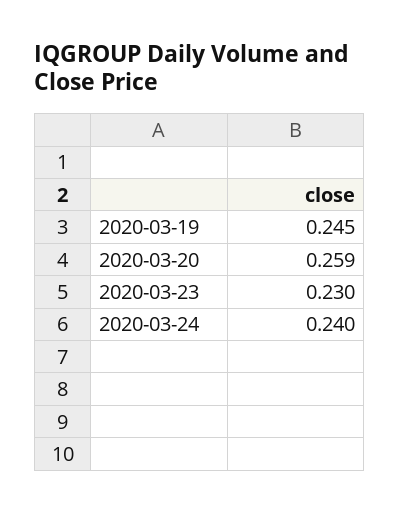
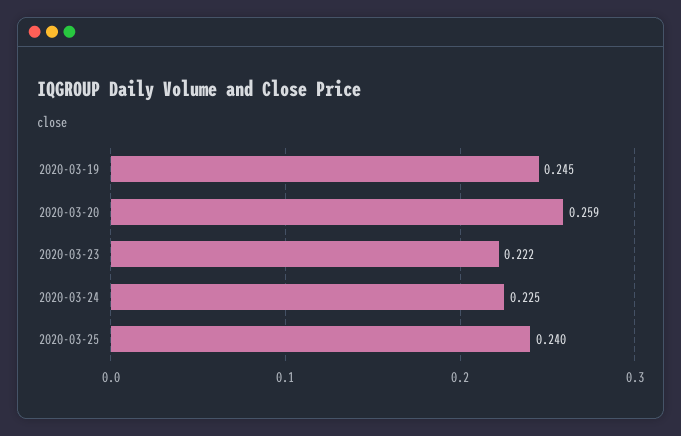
2020-03-23: 0.23 -> 0.222
2020-03-24: 0.24 -> 0.225
2020-03-25: none -> 0.24

